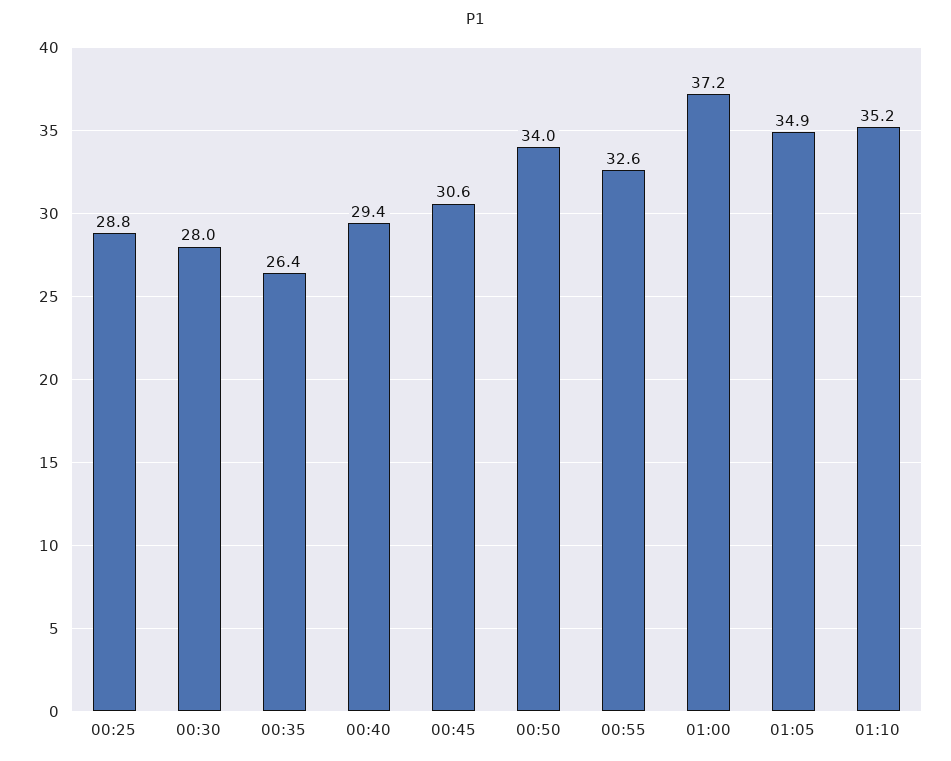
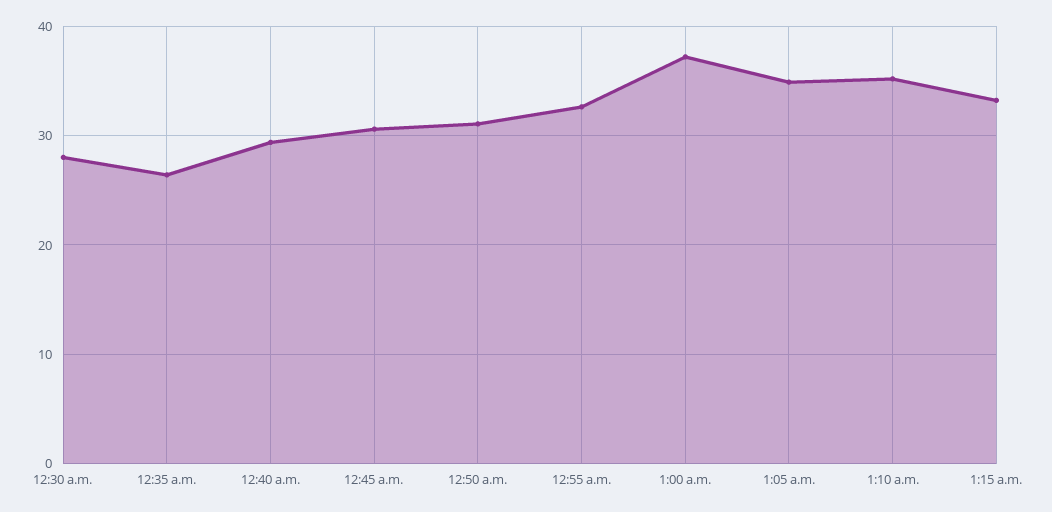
00:25: 28.8 -> none
00:50: 34 -> 31
1:15 a.m.: none -> 33

